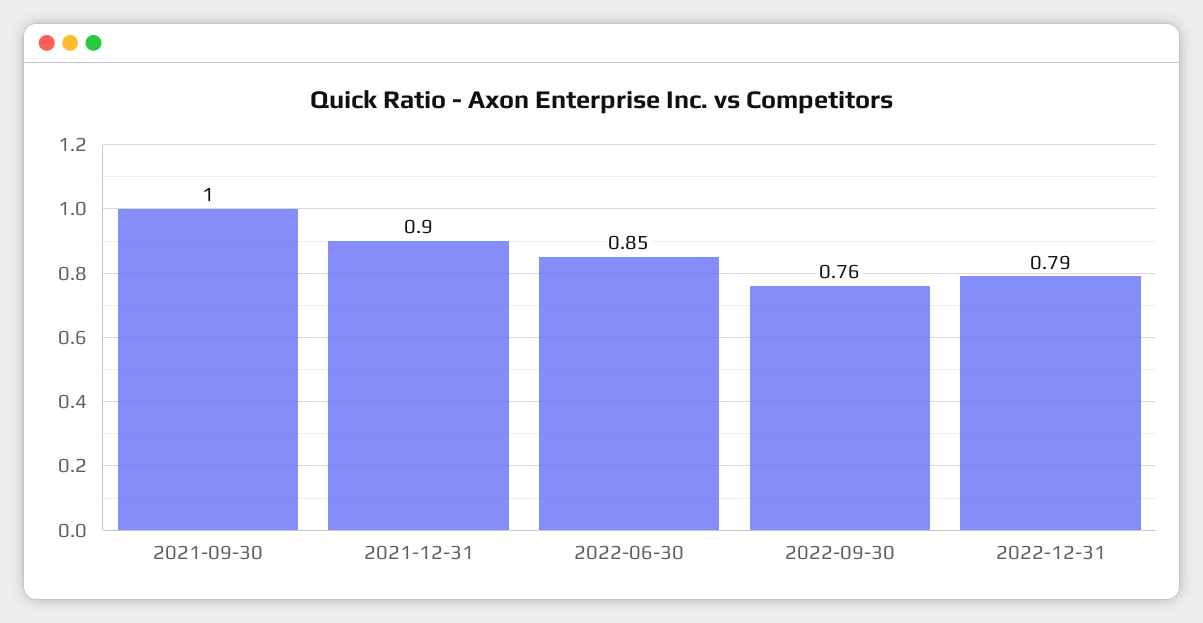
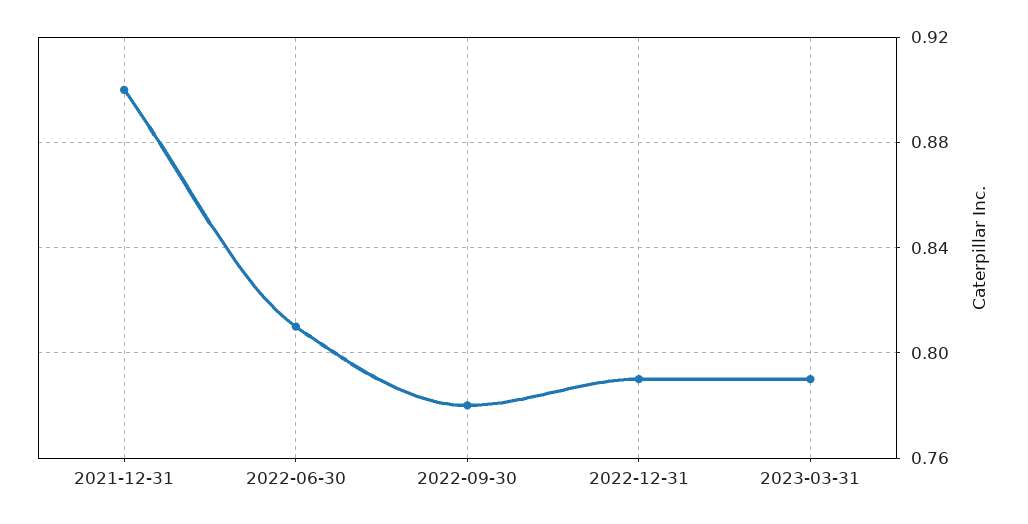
2021-09-30: 1 -> none
2022-06-30: 0.85 -> 0.81
2022-09-30: 0.76 -> 0.78
2023-03-31: none -> 0.79

